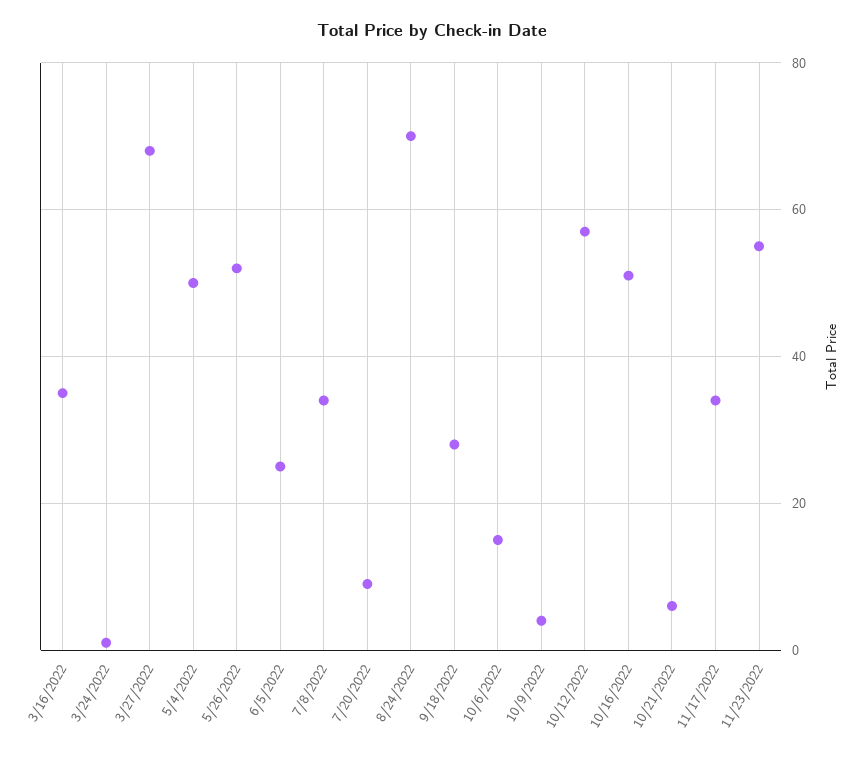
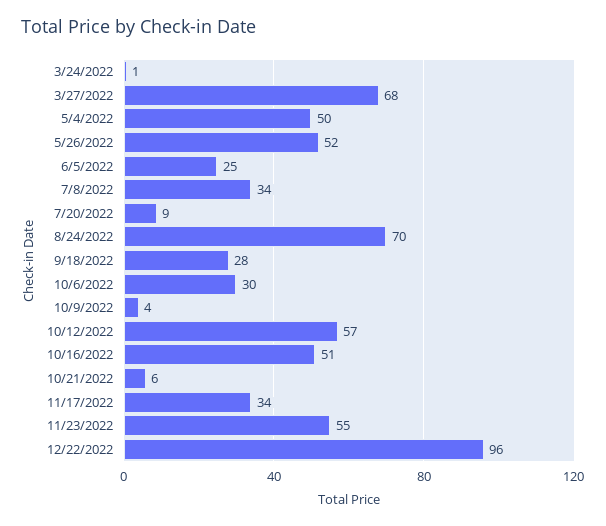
3/16/2022: 35 -> none
10/6/2022: 15 -> 30
12/22/2022: none -> 96

